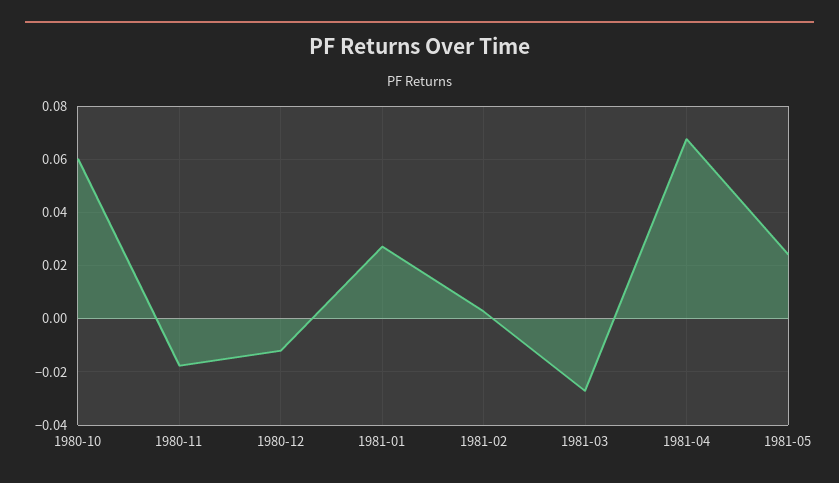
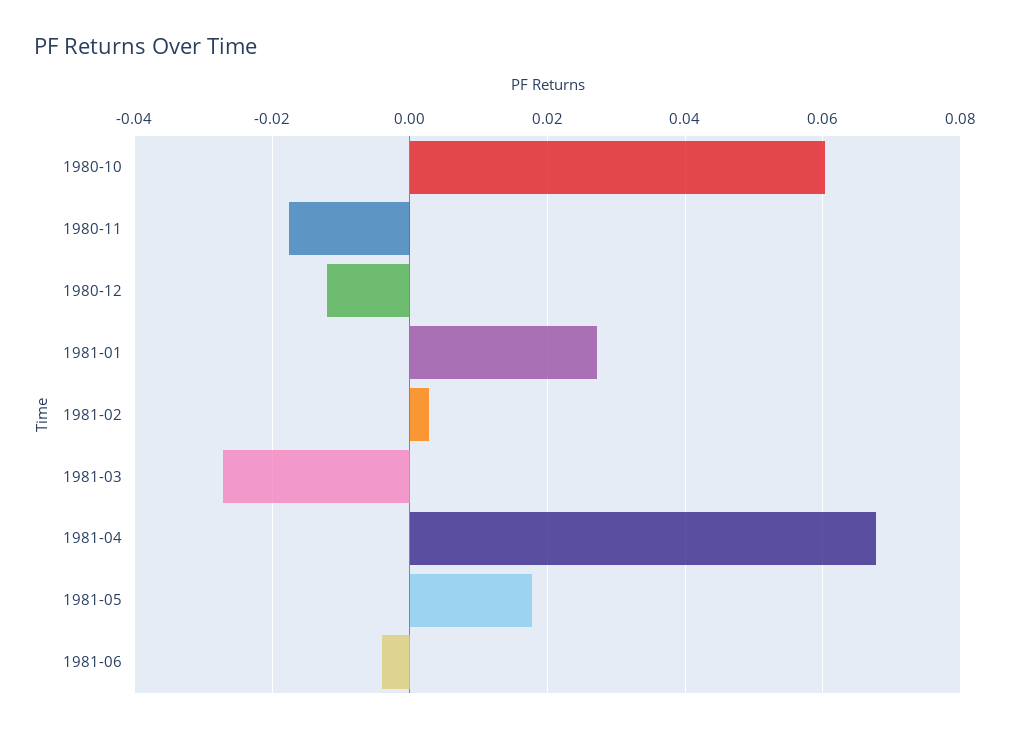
1981-05: 0.025 -> 0.018
1981-06: none -> -0.004

